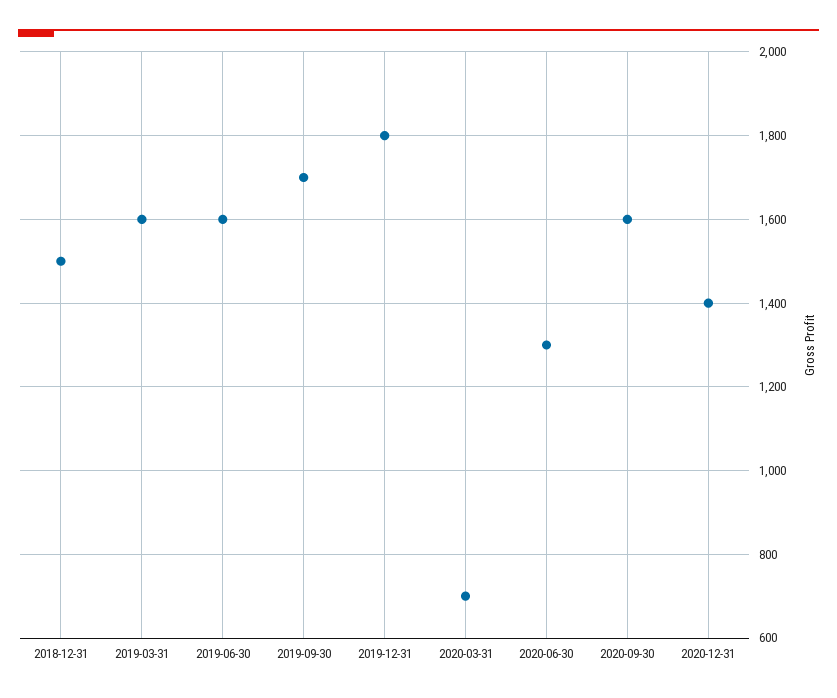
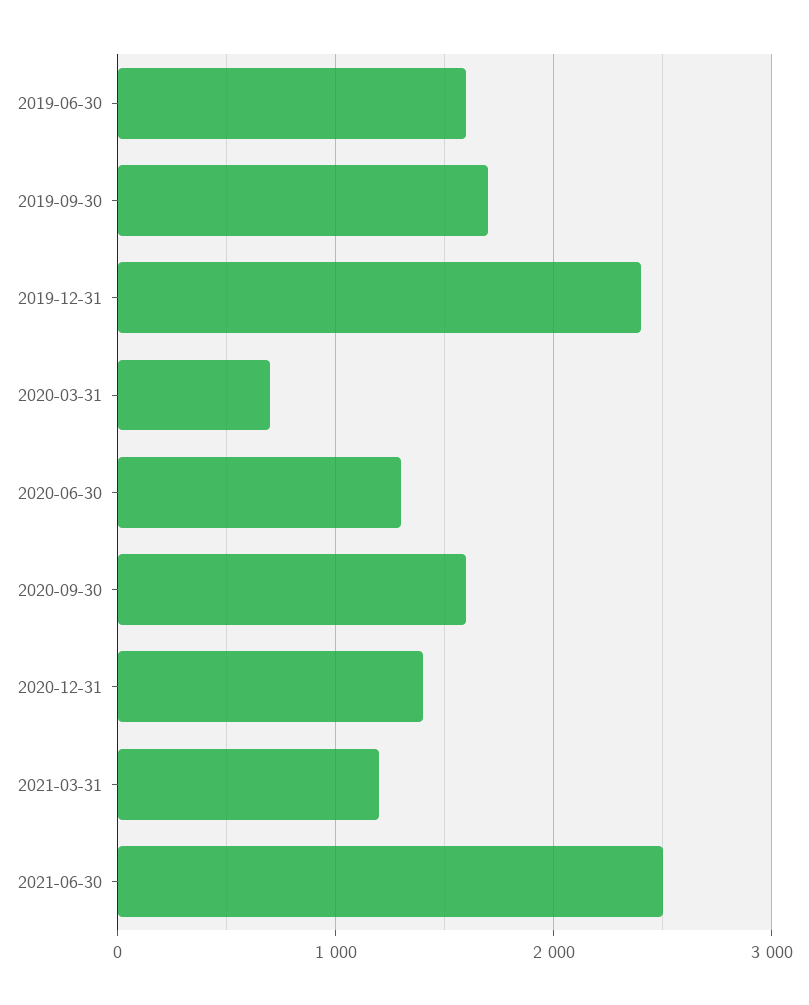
2018-12-31: 1500 -> none
2019-03-31: 1600 -> none
2019-12-31: 1800 -> 2400
2021-03-31: none -> 1200
2021-06-30: none -> 2500

